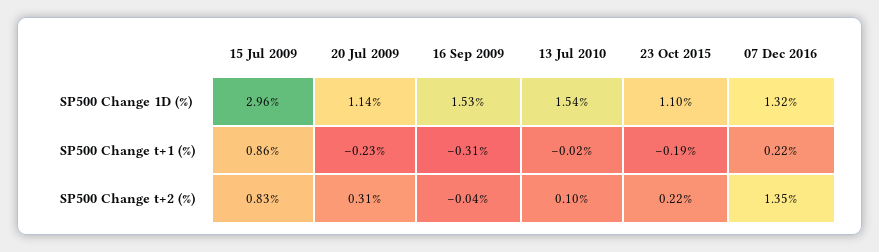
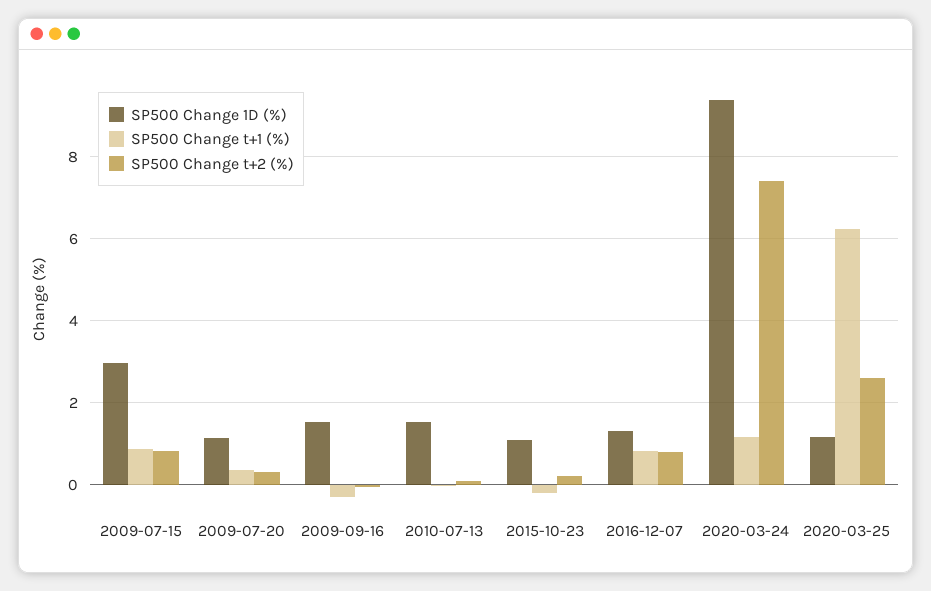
SP500 Change t+1 (%), 20 Jul 2009: -0.23 -> 0.4
SP500 Change t+1 (%), 07 Dec 2016: 0.22 -> 0.8
SP500 Change t+2 (%), 07 Dec 2016: 1.35 -> 0.8
SP500 Change 1D (%), 2020-03-24: none -> 9.4
SP500 Change t+1 (%), 2020-03-24: none -> 1.2
SP500 Change t+2 (%), 2020-03-24: none -> 7.4
SP500 Change 1D (%), 2020-03-25: none -> 1.2
SP500 Change t+1 (%), 2020-03-25: none -> 6.2
SP500 Change t+2 (%), 2020-03-25: none -> 2.6

